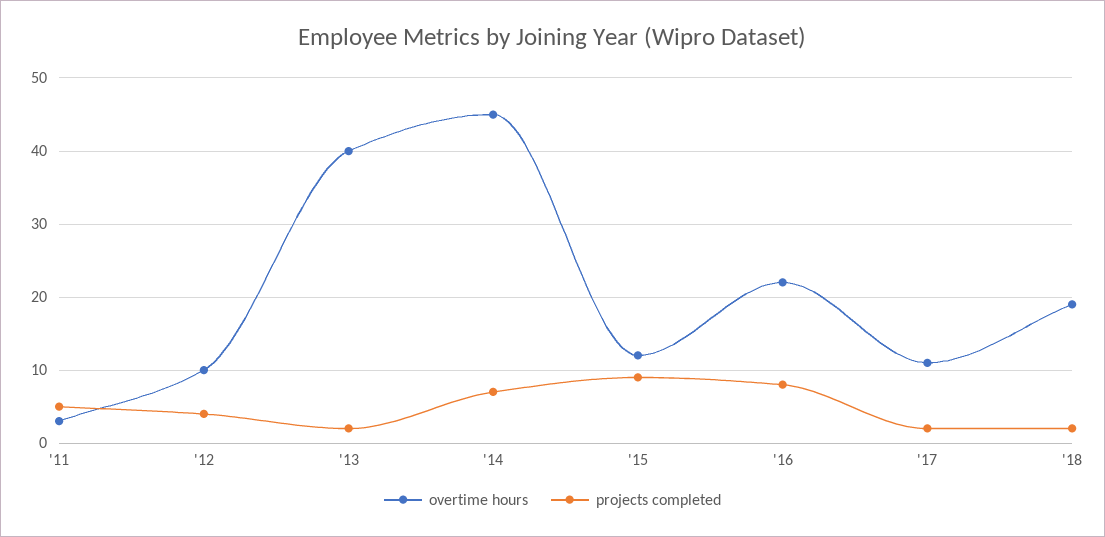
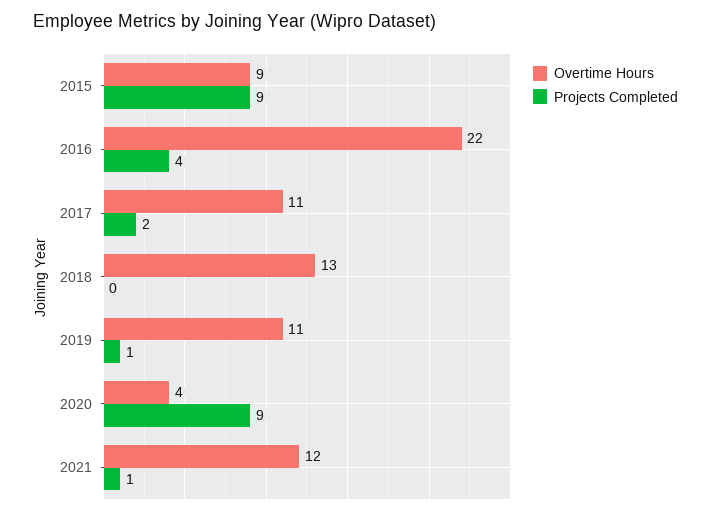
overtime hours, '11: 3 -> none
projects completed, '11: 5 -> none
overtime hours, '12: 10 -> none
projects completed, '12: 4 -> none
overtime hours, '13: 40 -> none
projects completed, '13: 2 -> none
overtime hours, '14: 45 -> none
projects completed, '14: 7 -> none
overtime hours, '15: 12 -> 9
projects completed, '16: 8 -> 4
overtime hours, '18: 19 -> 13
projects completed, '18: 2 -> 0
overtime hours, 2019: none -> 11
projects completed, 2019: none -> 1
overtime hours, 2020: none -> 4
projects completed, 2020: none -> 9
overtime hours, 2021: none -> 12
projects completed, 2021: none -> 1

